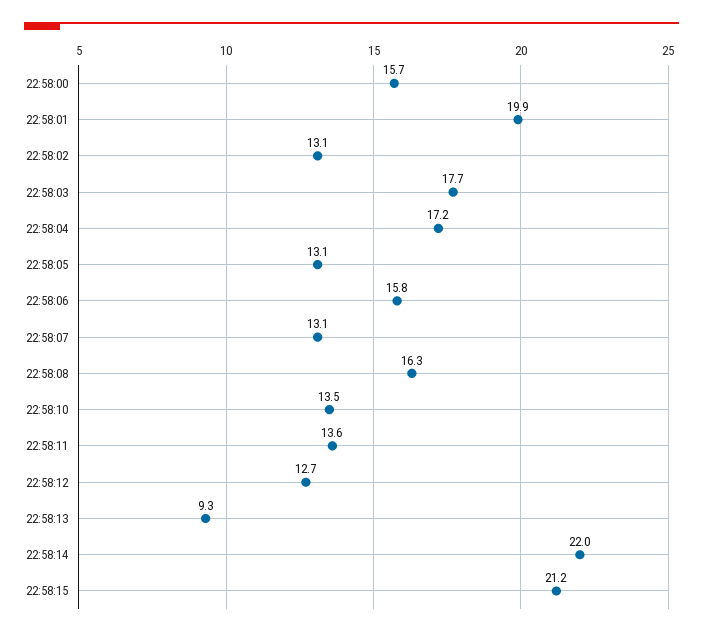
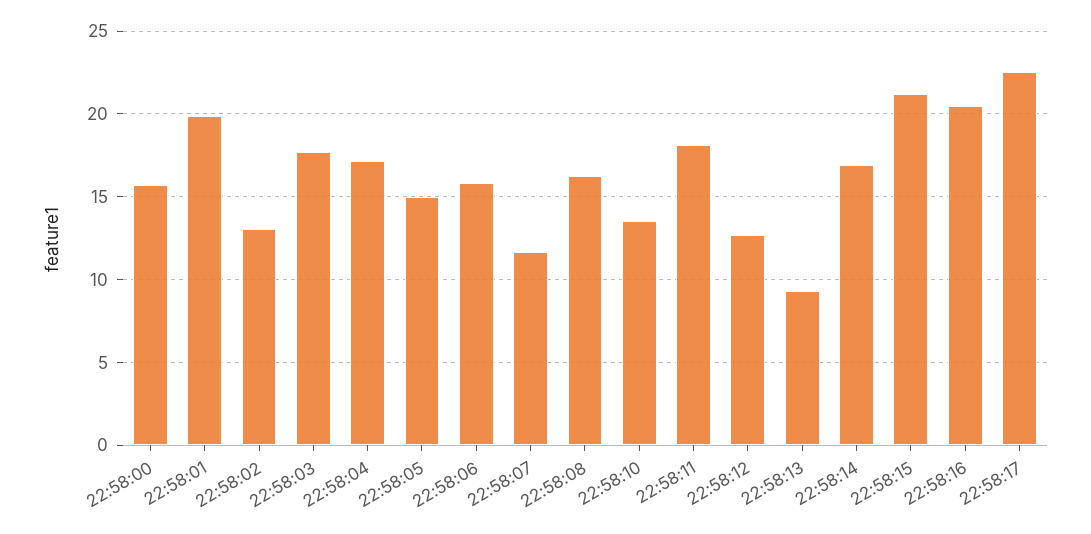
22:58:05: 13.1 -> 15
22:58:07: 13.1 -> 11.5
22:58:11: 13.6 -> 18
22:58:14: 22 -> 17
22:58:16: none -> 20.5
22:58:17: none -> 22.5

